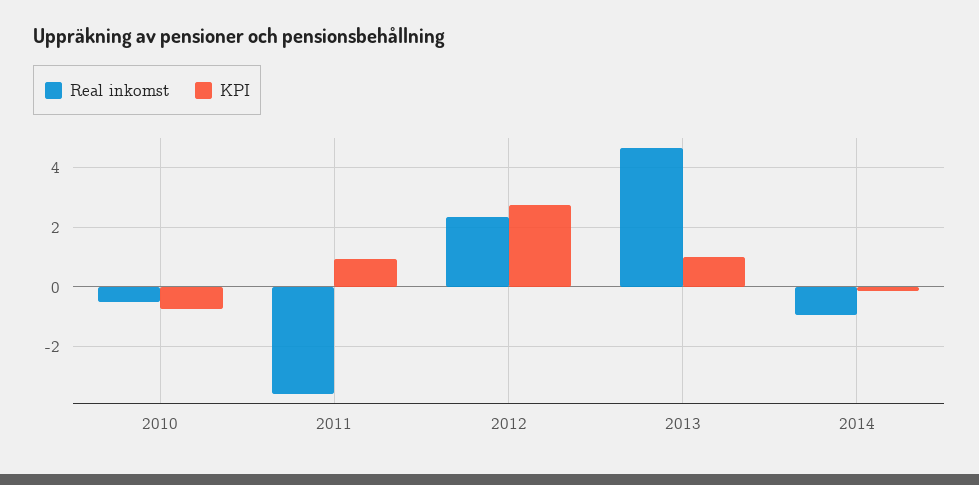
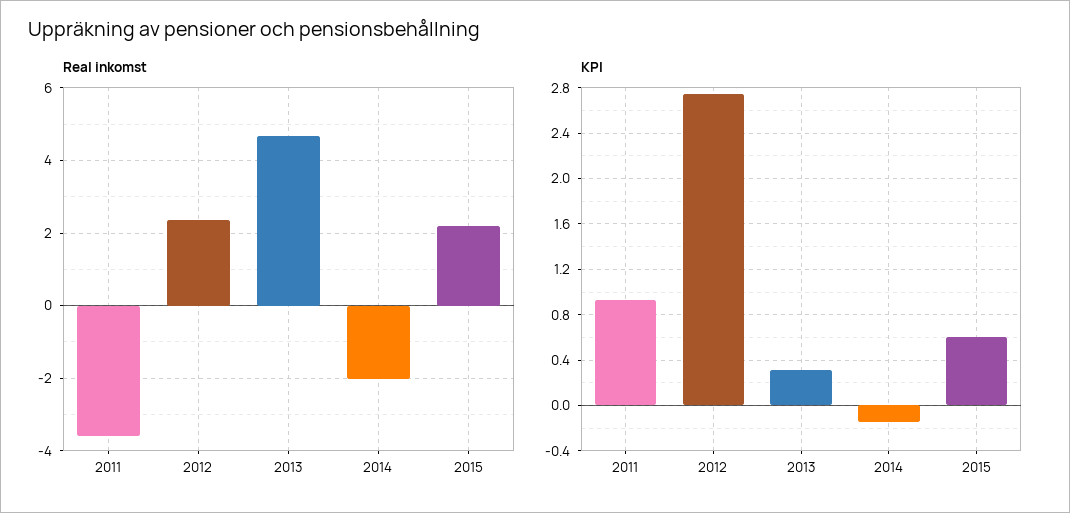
Real inkomst, 2010: -0.5 -> none
KPI, 2010: -0.75 -> none
KPI, 2013: 1 -> 0.3
Real inkomst, 2014: -1 -> -2
Real inkomst, 2015: none -> 2.2
KPI, 2015: none -> 0.6

